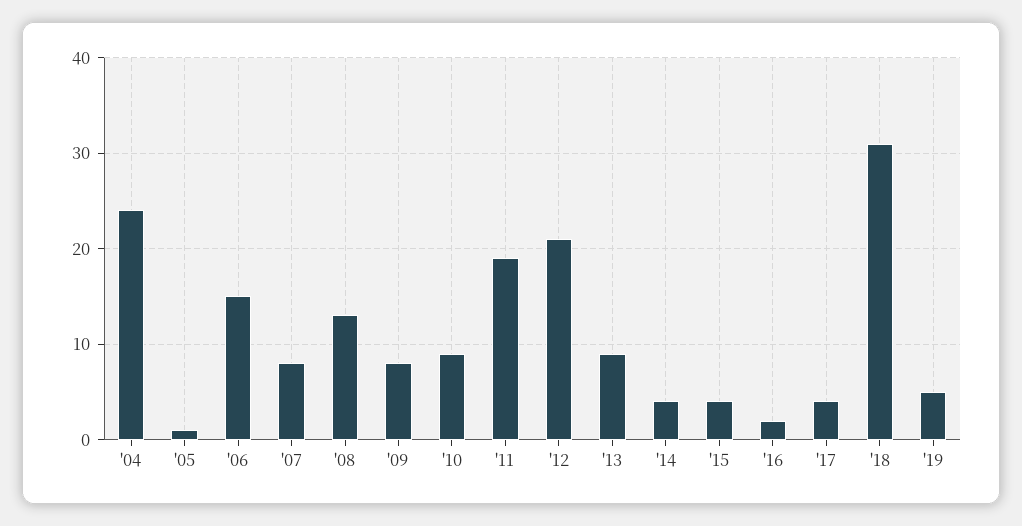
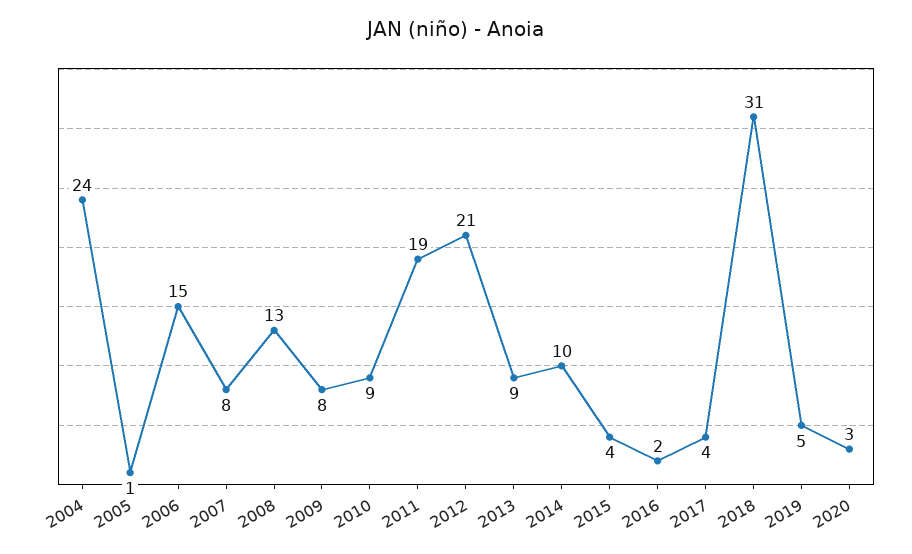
'14: 4 -> 10
2020: none -> 3

